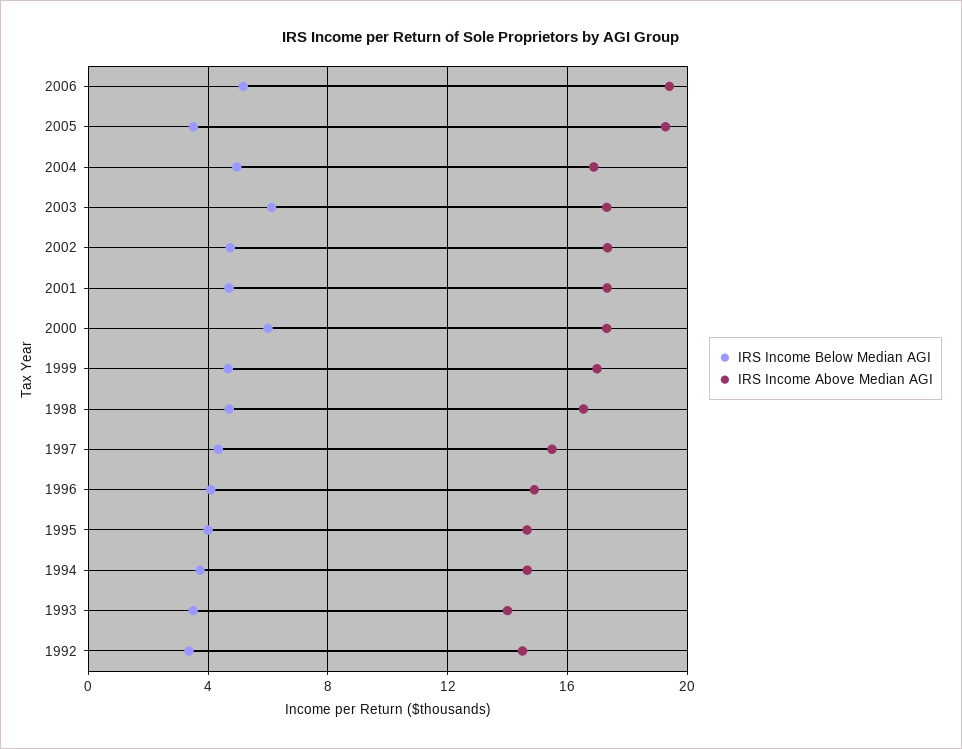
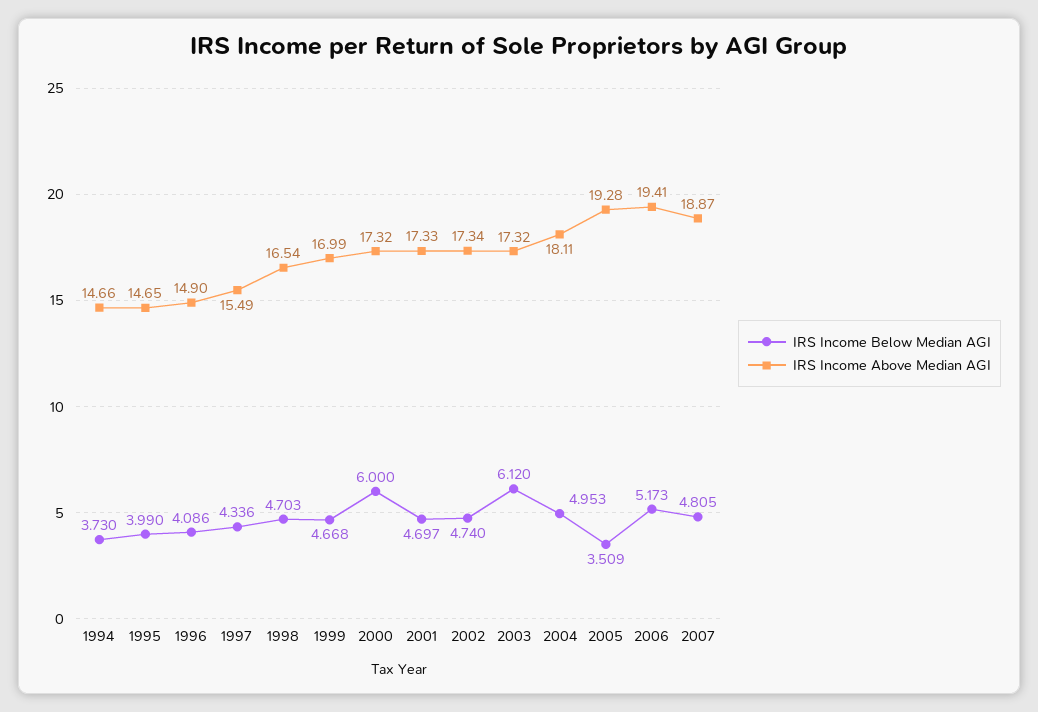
IRS Income Above Median AGI, 2004: 17 -> 18.11
IRS Income Below Median AGI, 1993: 3.5 -> none
IRS Income Above Median AGI, 1993: 14 -> none
IRS Income Below Median AGI, 1992: 3.5 -> none
IRS Income Above Median AGI, 1992: 14.5 -> none
IRS Income Below Median AGI, 2007: none -> 4.805
IRS Income Above Median AGI, 2007: none -> 18.87

